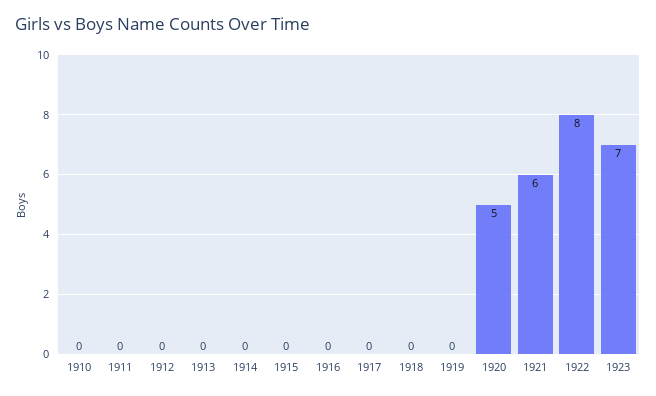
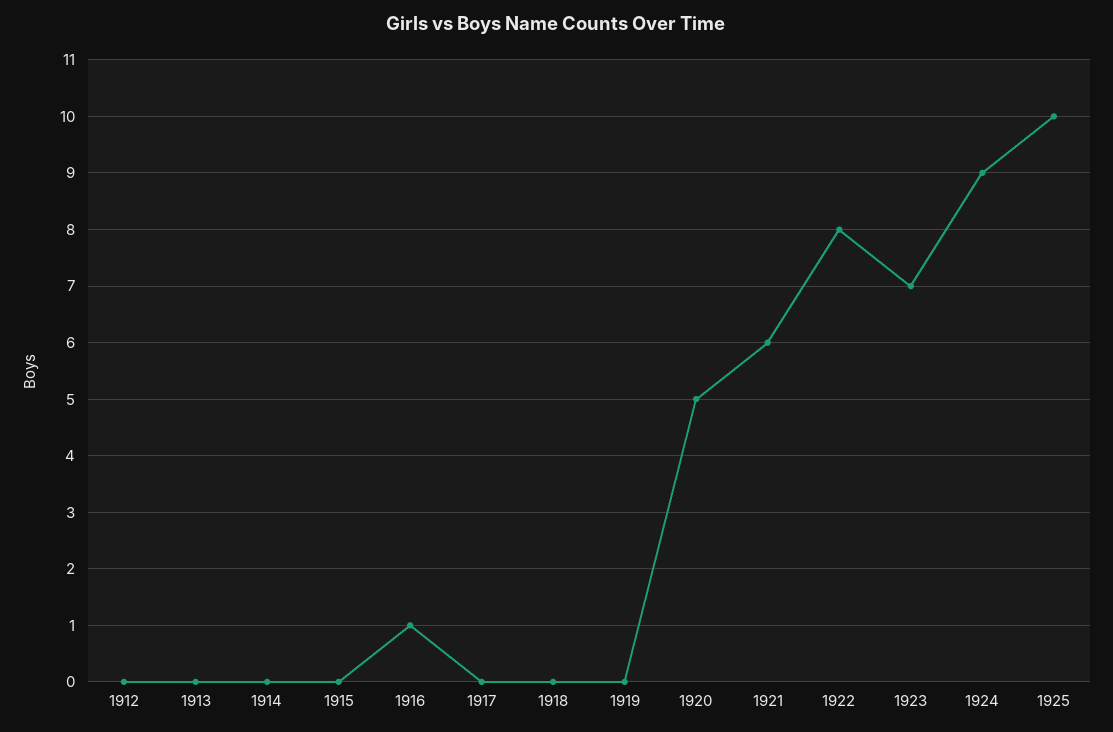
1910: 0 -> none
1911: 0 -> none
1916: 0 -> 1
1924: none -> 9
1925: none -> 10

